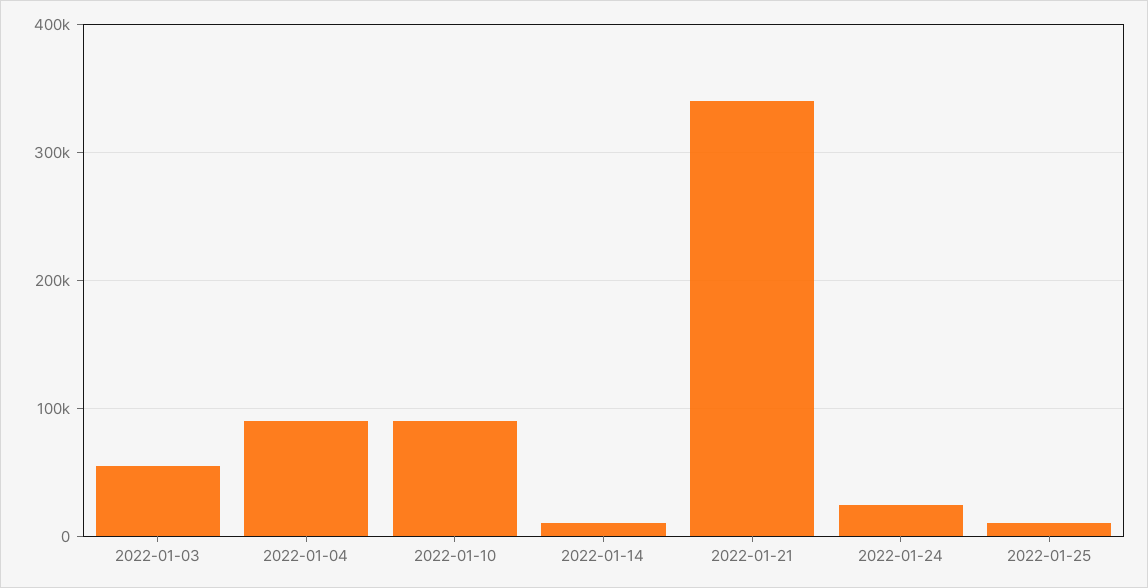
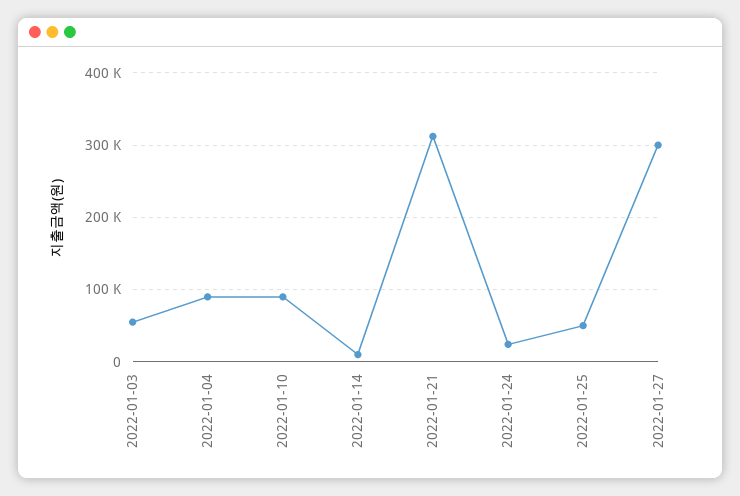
2022-01-21: 340000 -> 310000
2022-01-25: 10000 -> 50000
2022-01-27: none -> 300000

